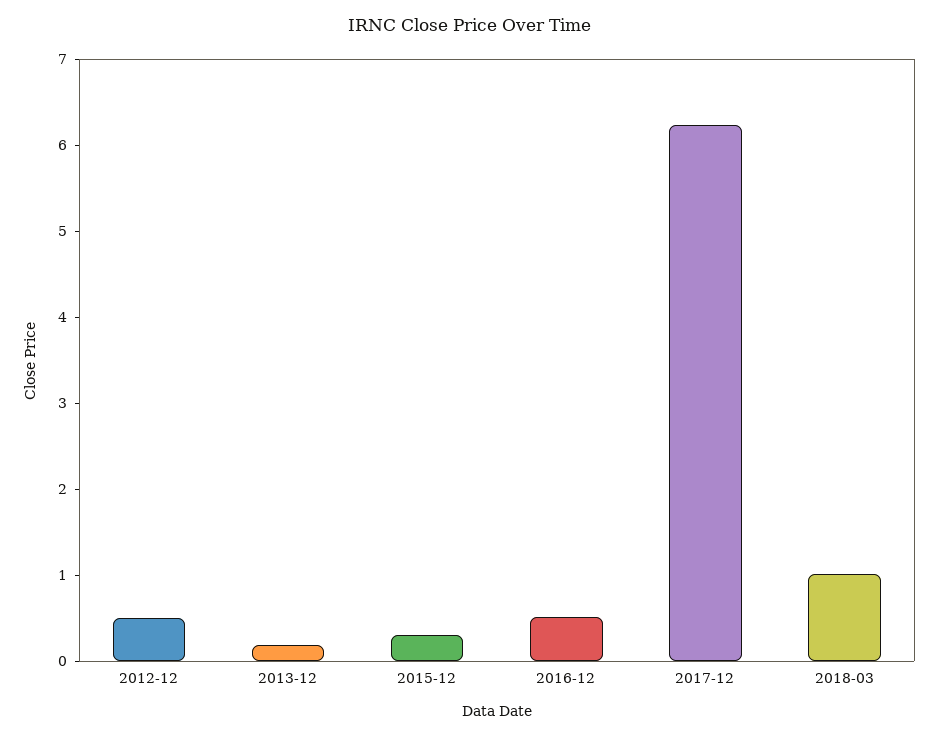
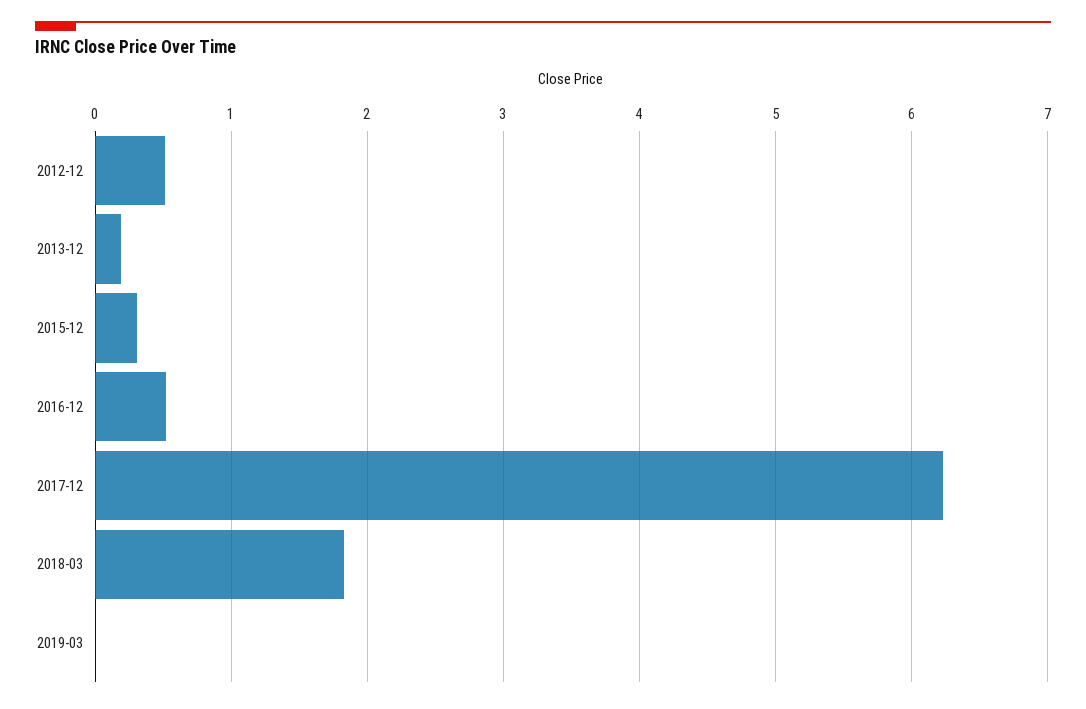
2018-03: 1 -> 1.8
2019-03: none -> 0

